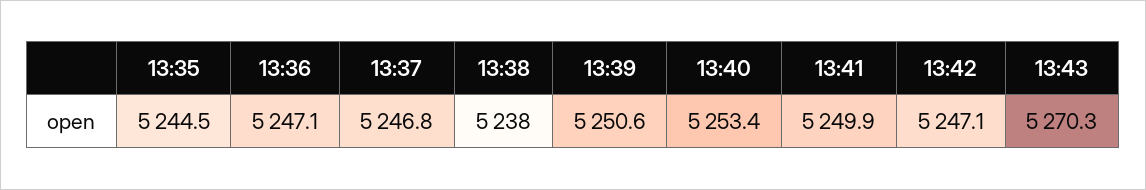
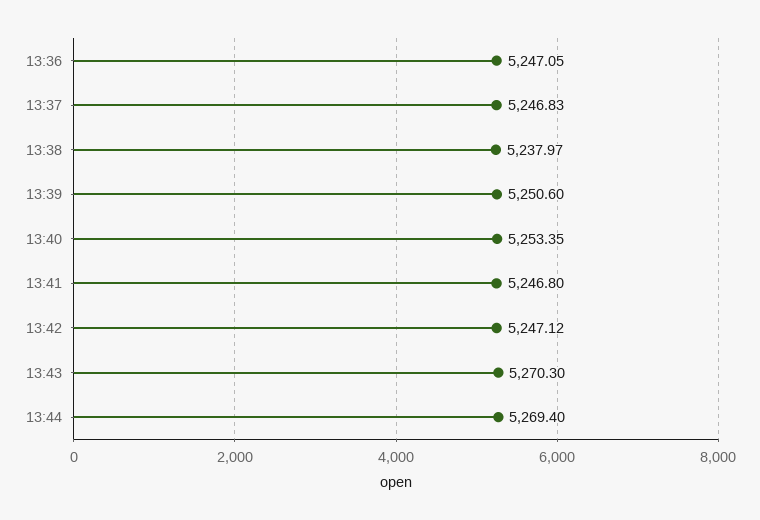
13:35: 5244.5 -> none
13:41: 5249.9 -> 5246.8
13:44: none -> 5269.4

